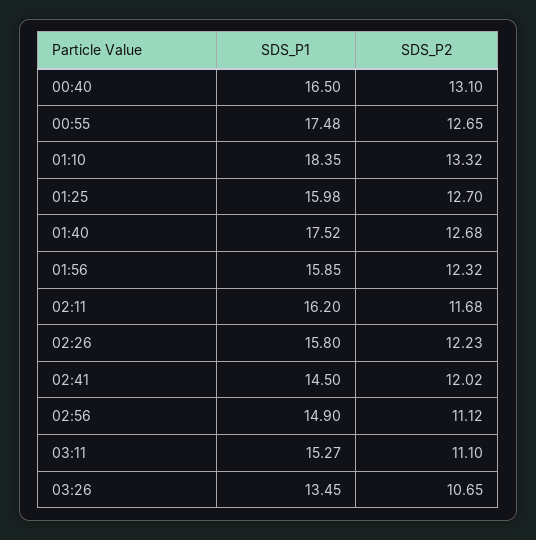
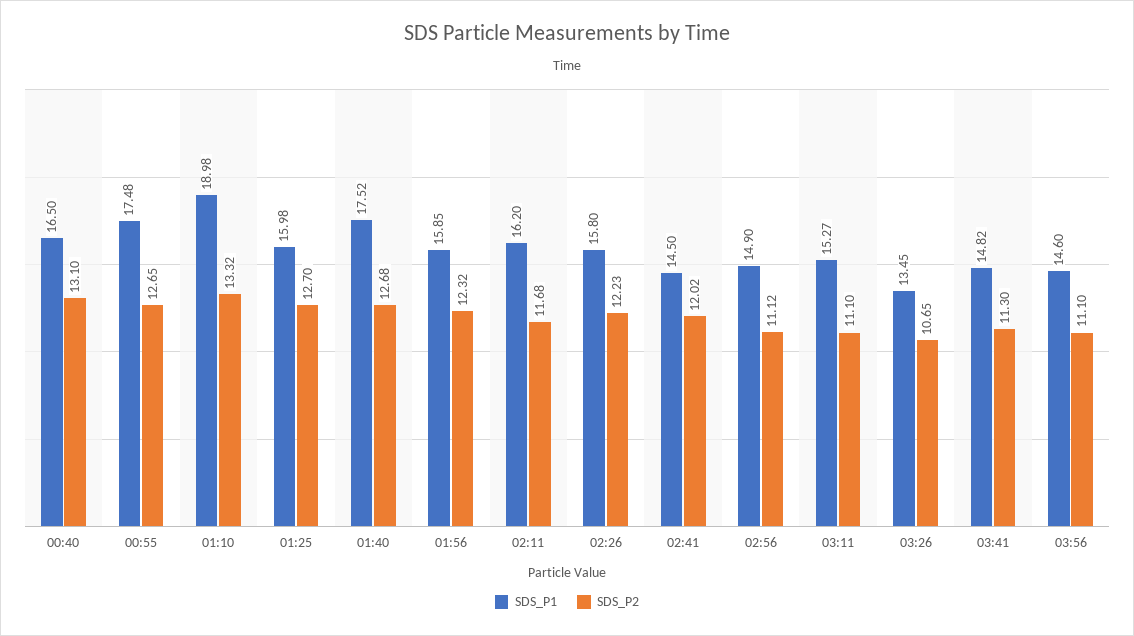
SDS_P1, 01:10: 18.35 -> 18.98
SDS_P1, 03:41: none -> 14.82
SDS_P2, 03:41: none -> 11.3
SDS_P1, 03:56: none -> 14.6
SDS_P2, 03:56: none -> 11.1

